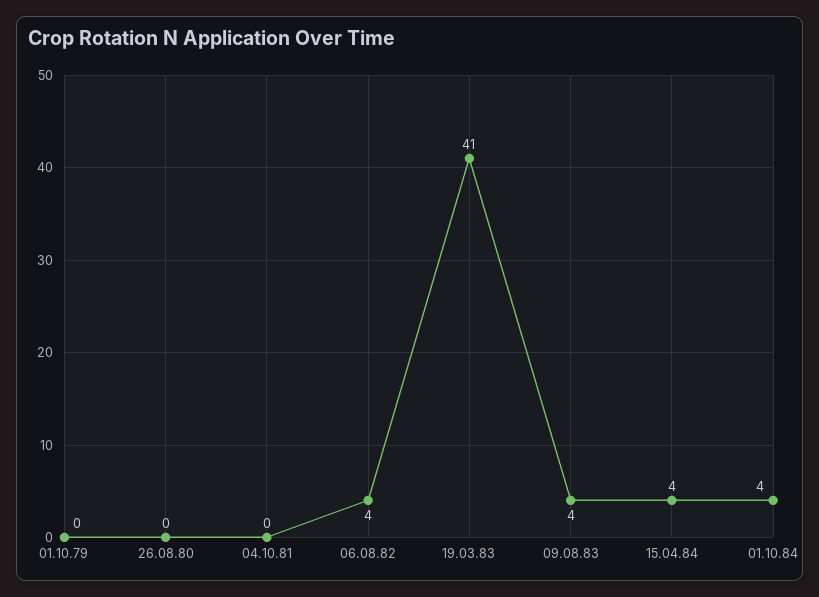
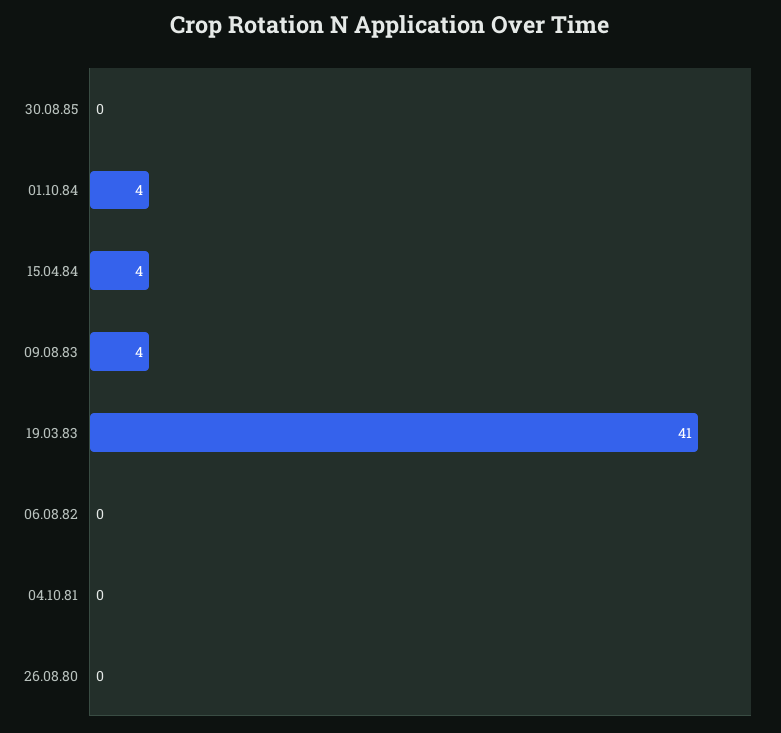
01.10.79: 0 -> none
06.08.82: 4 -> 0
30.08.85: none -> 0

